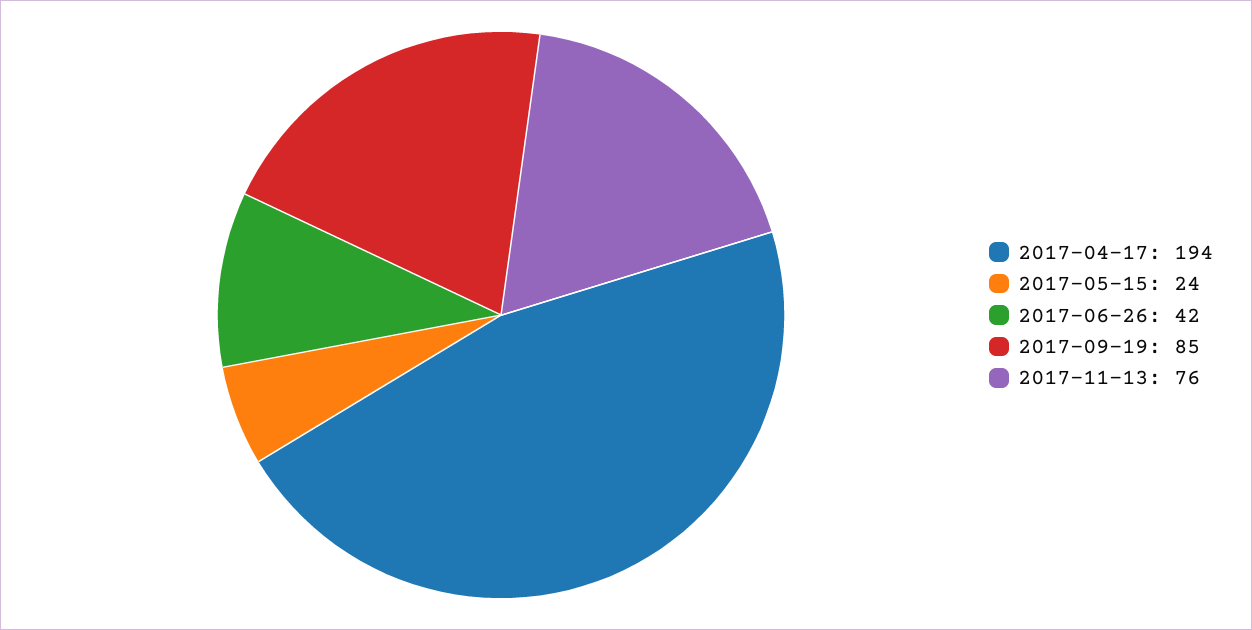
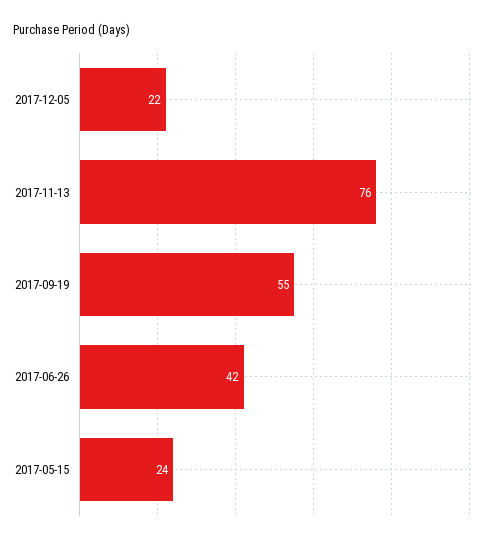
2017-04-17: 194 -> none
2017-09-19: 85 -> 55
2017-12-05: none -> 22

